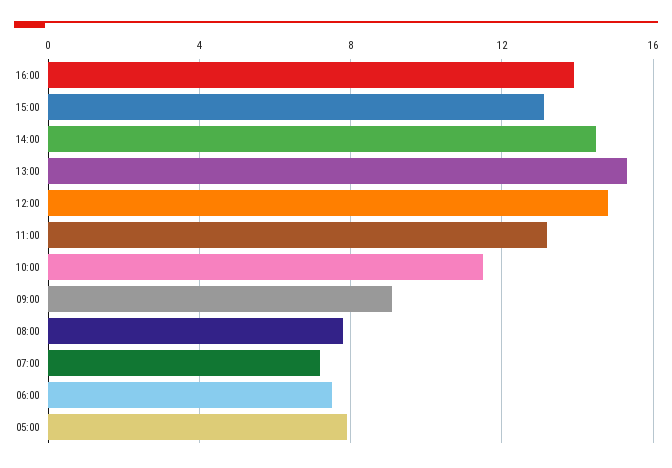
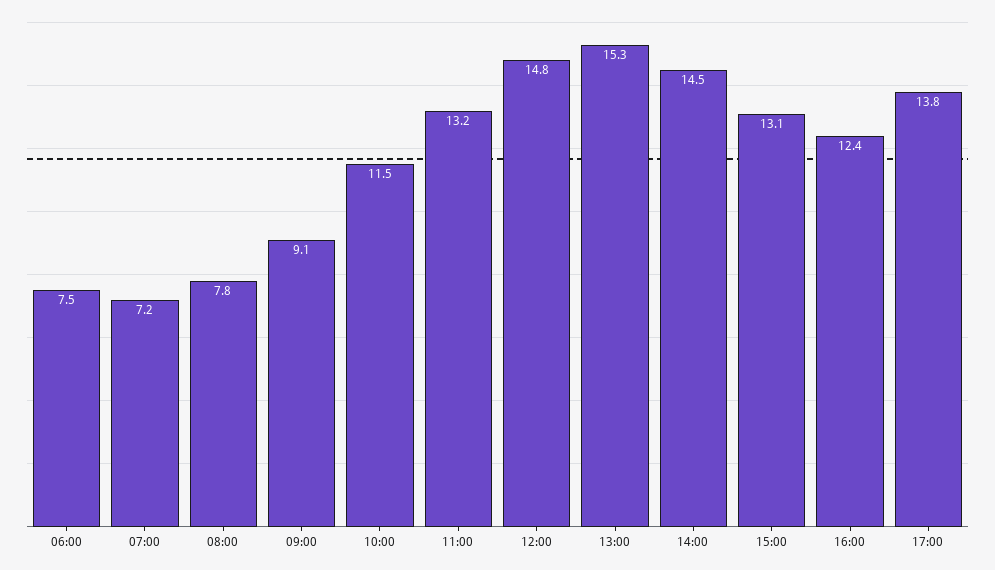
16:00: 14 -> 12.4
05:00: 8 -> none
17:00: none -> 13.8

